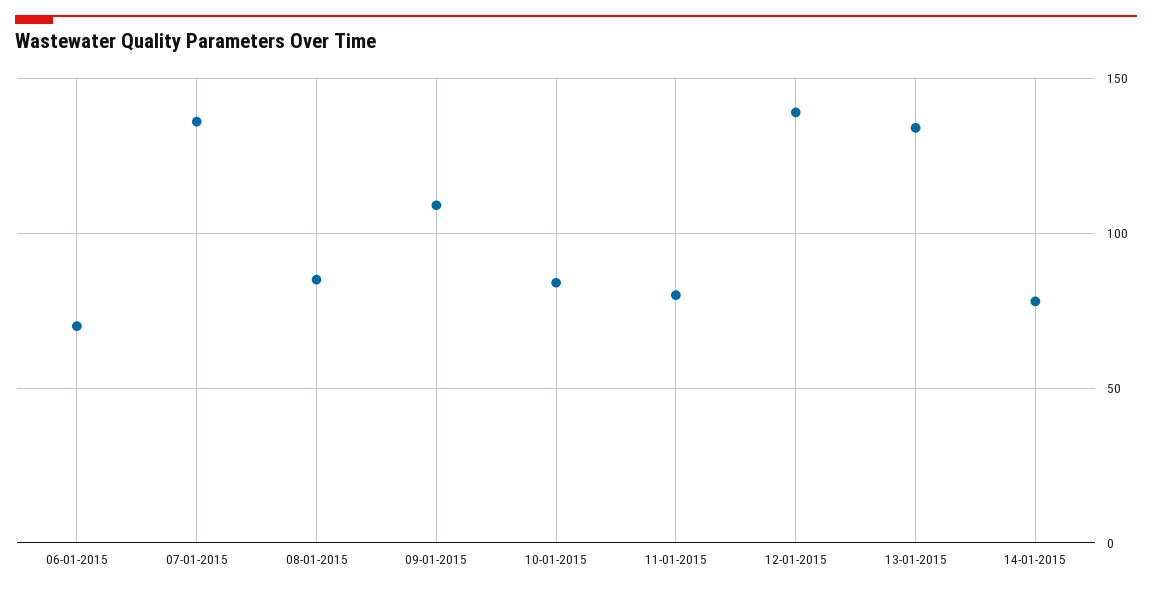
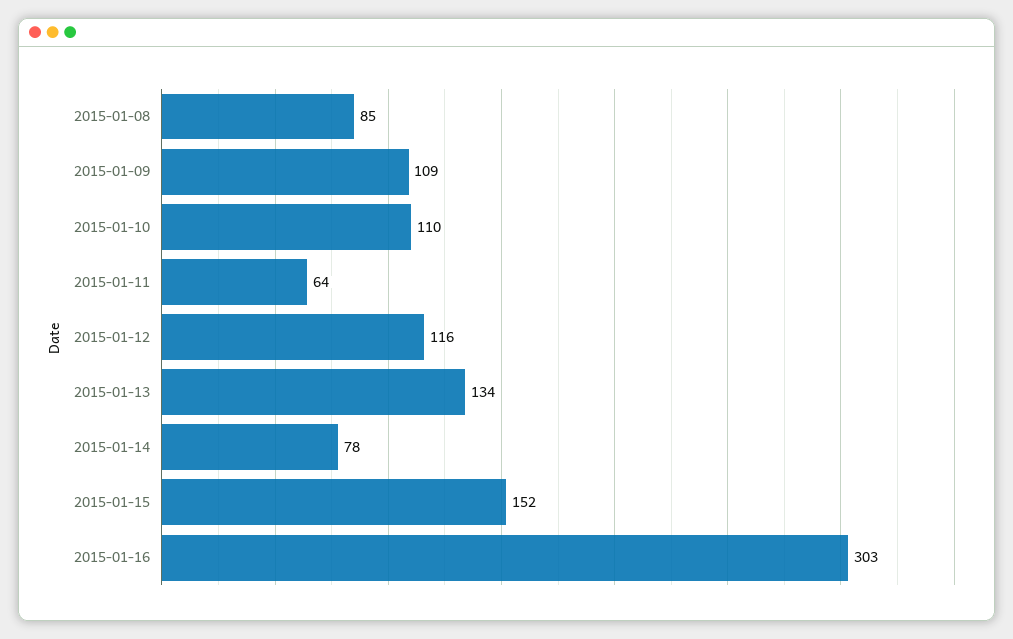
06-01-2015: 70 -> none
07-01-2015: 135 -> none
10-01-2015: 85 -> 110
11-01-2015: 80 -> 64
12-01-2015: 140 -> 116
2015-01-15: none -> 152
2015-01-16: none -> 303

